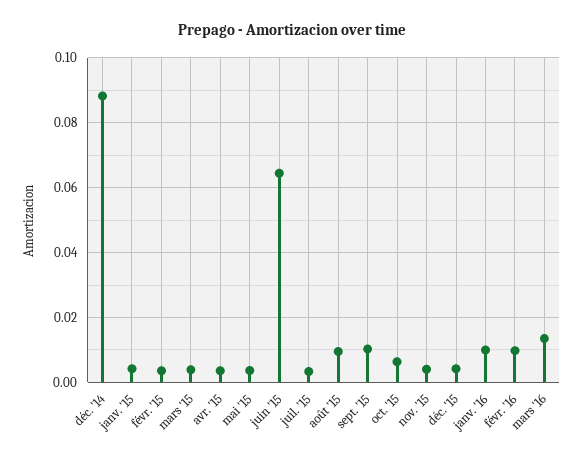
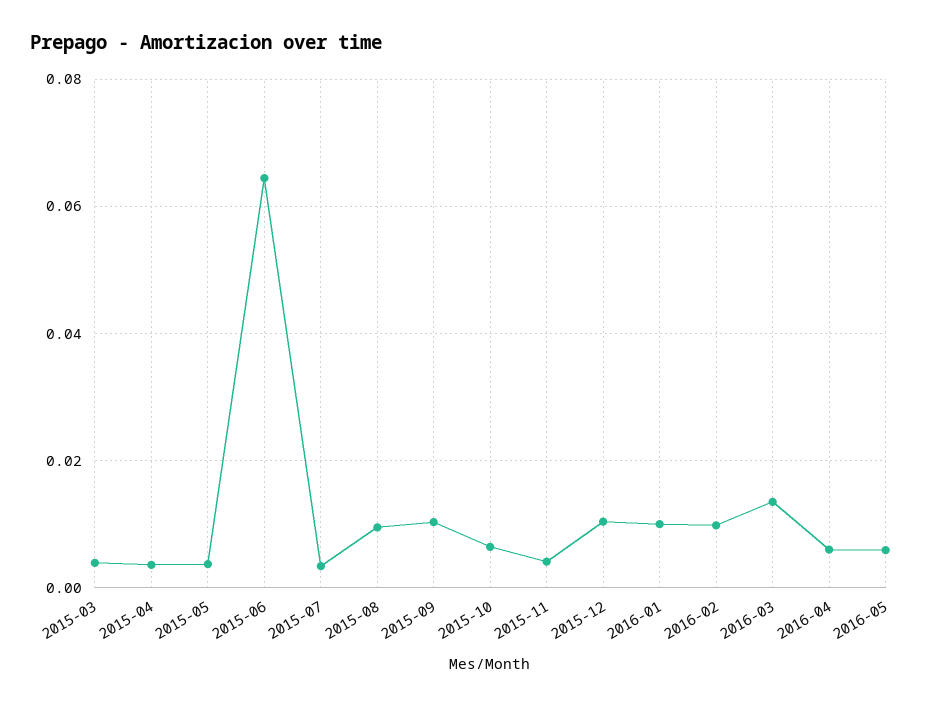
déc. '14: 0.088 -> none
janv. '15: 0.004 -> none
févr. '15: 0.004 -> none
déc. '15: 0.004 -> 0.01
2016-04: none -> 0.006
2016-05: none -> 0.006

